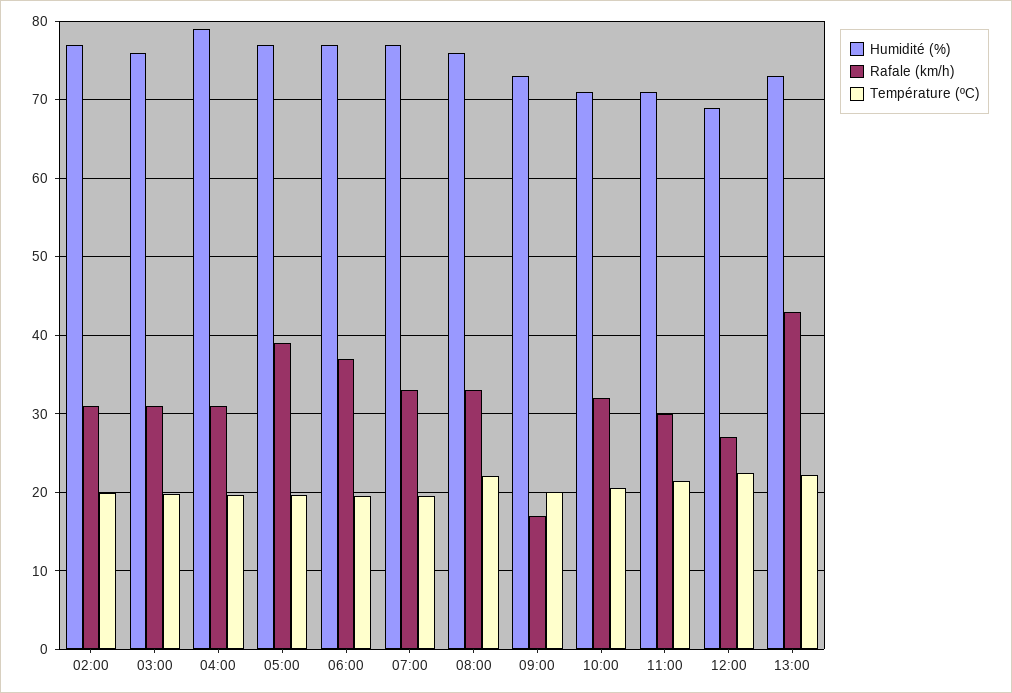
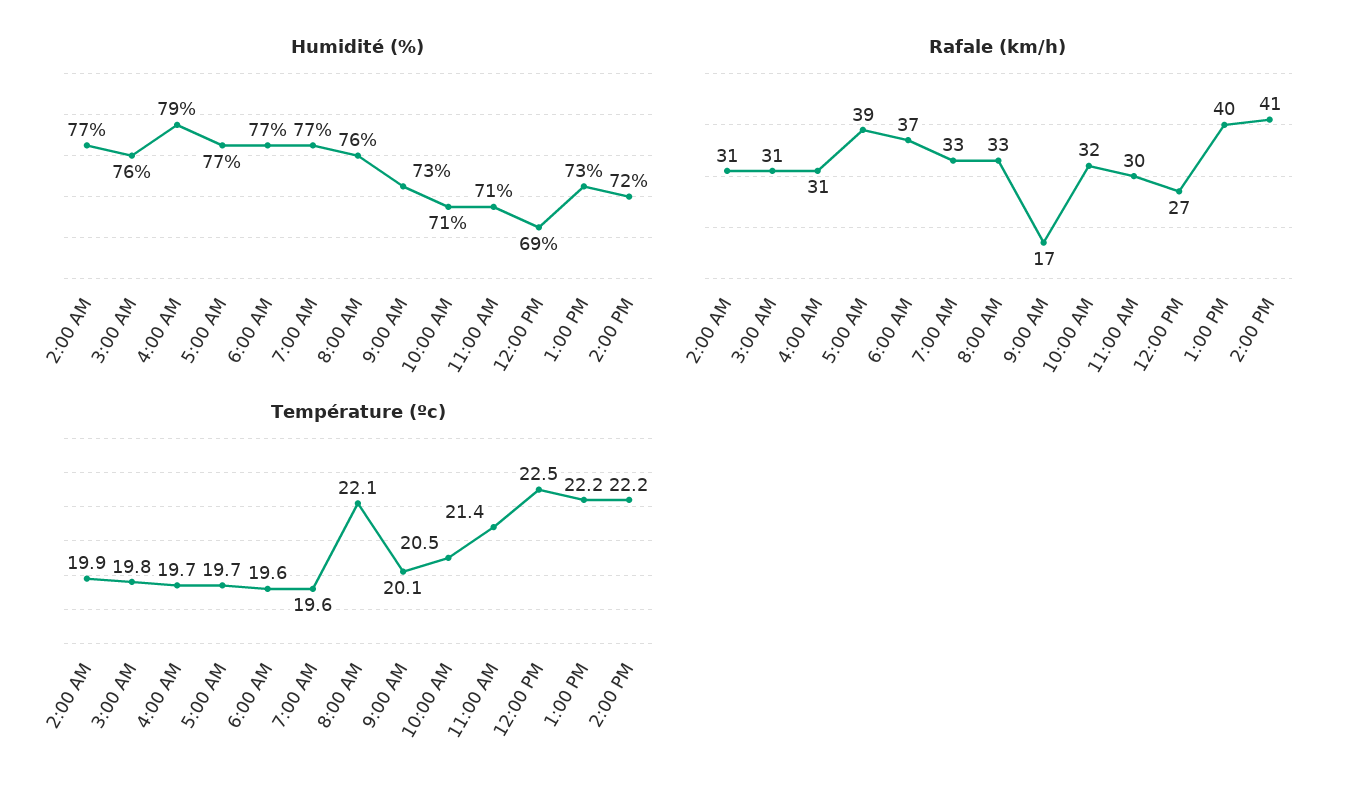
Rafale (km/h), 13:00: 43 -> 40
Humidité (%), 2:00 PM: none -> 72
Rafale (km/h), 2:00 PM: none -> 41
Température (ºC), 2:00 PM: none -> 22.2

